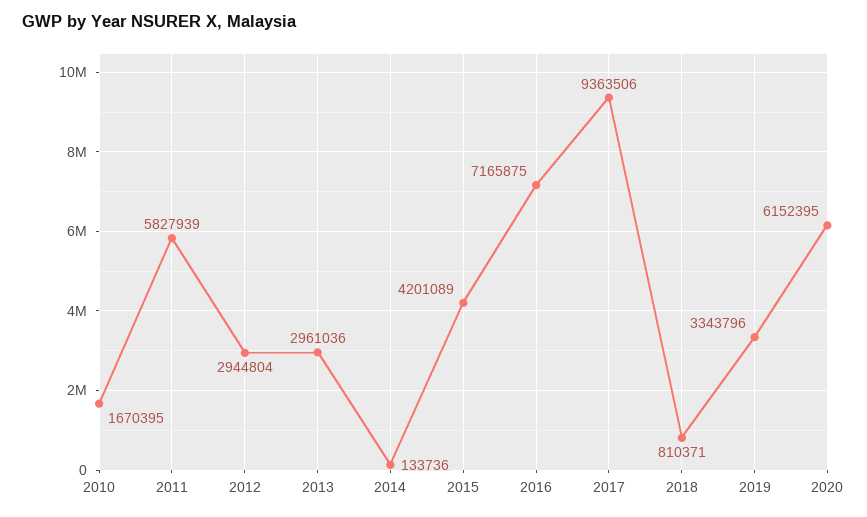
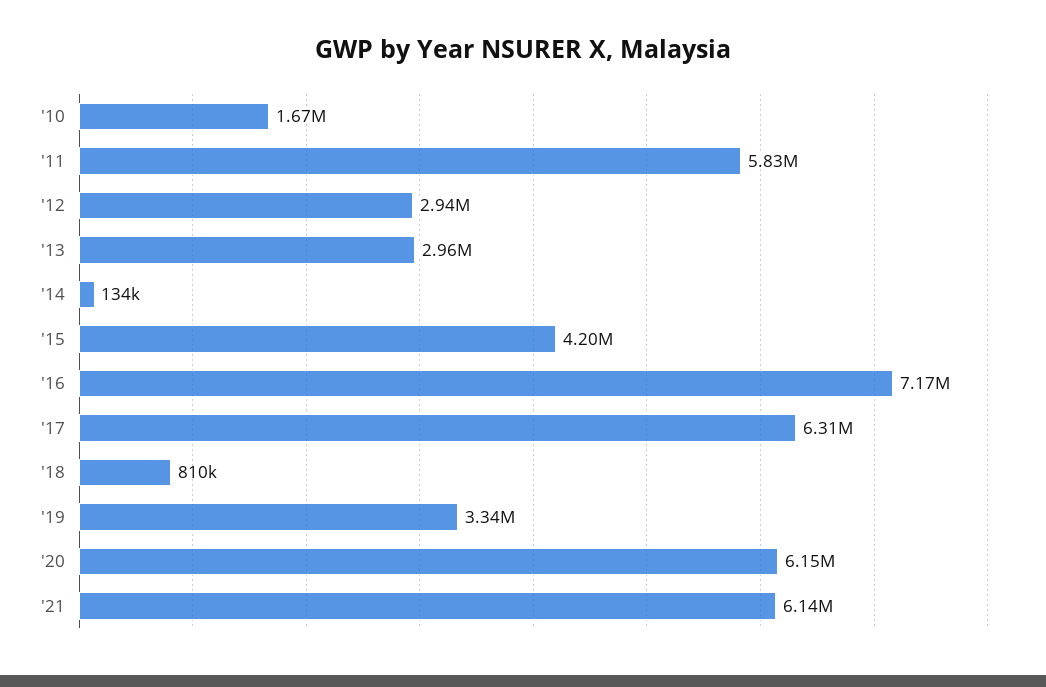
2017: 9363506 -> 6310000
'21: none -> 6140000

